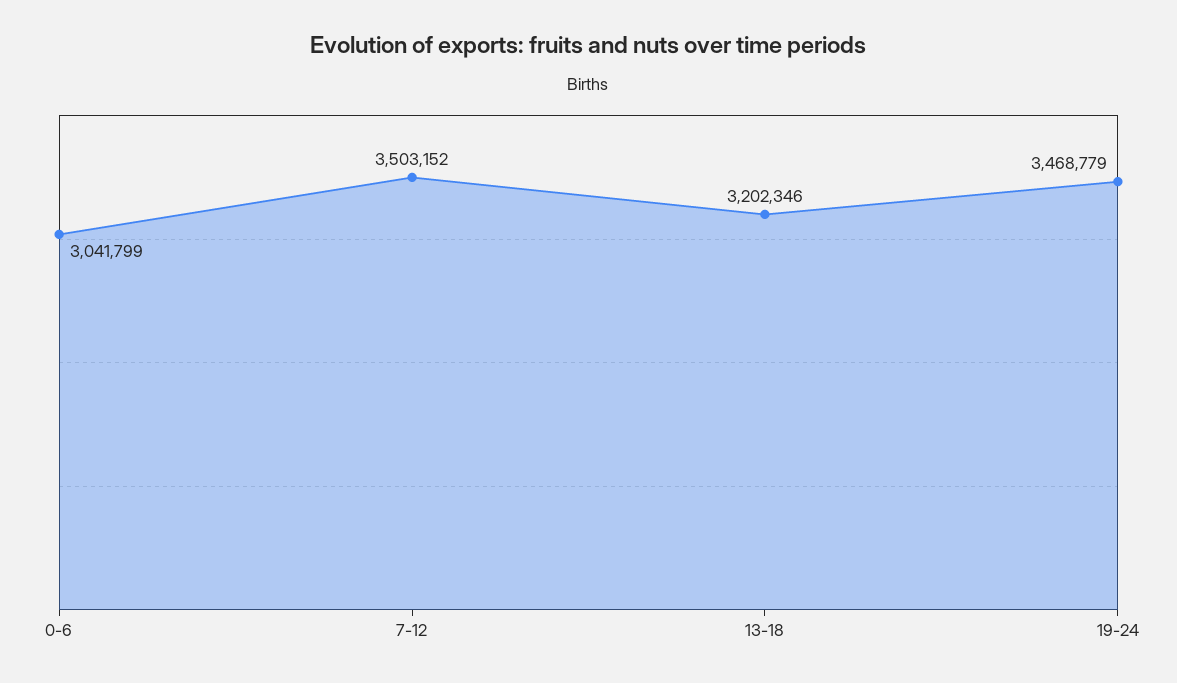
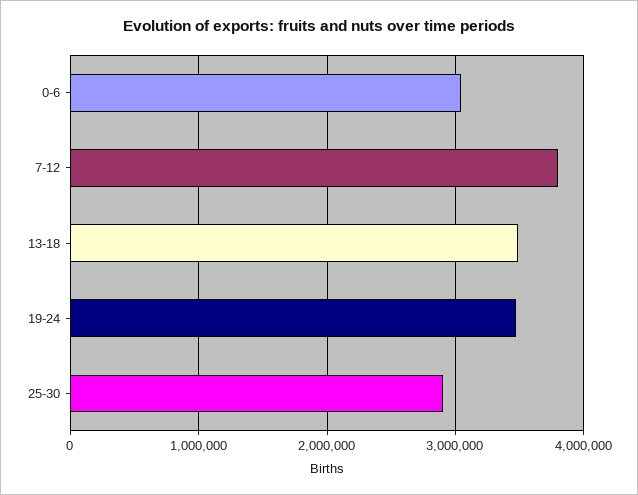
7-12: 3503152 -> 3800000
13-18: 3202346 -> 3500000
25-30: none -> 2900000

